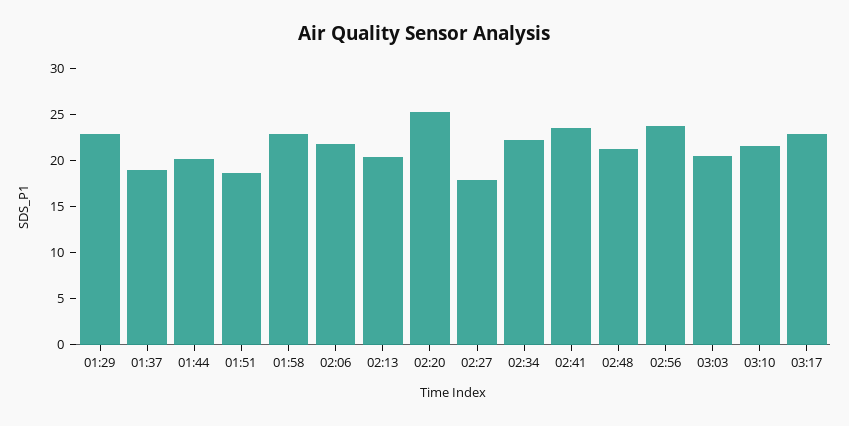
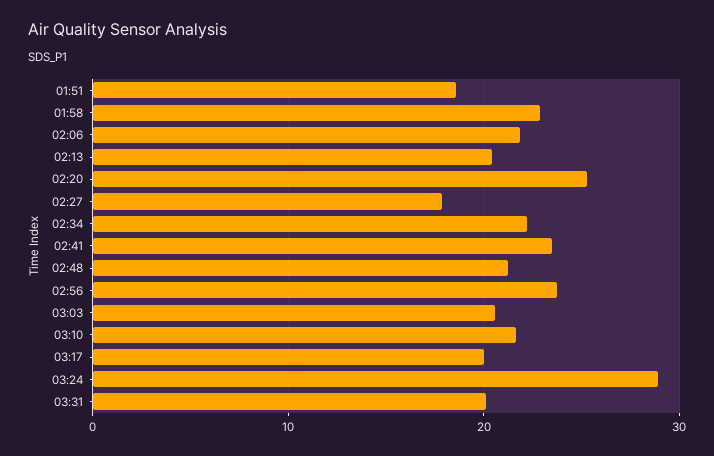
01:29: 23 -> none
01:37: 19 -> none
01:44: 20 -> none
03:17: 23 -> 20
03:24: none -> 29
03:31: none -> 20

